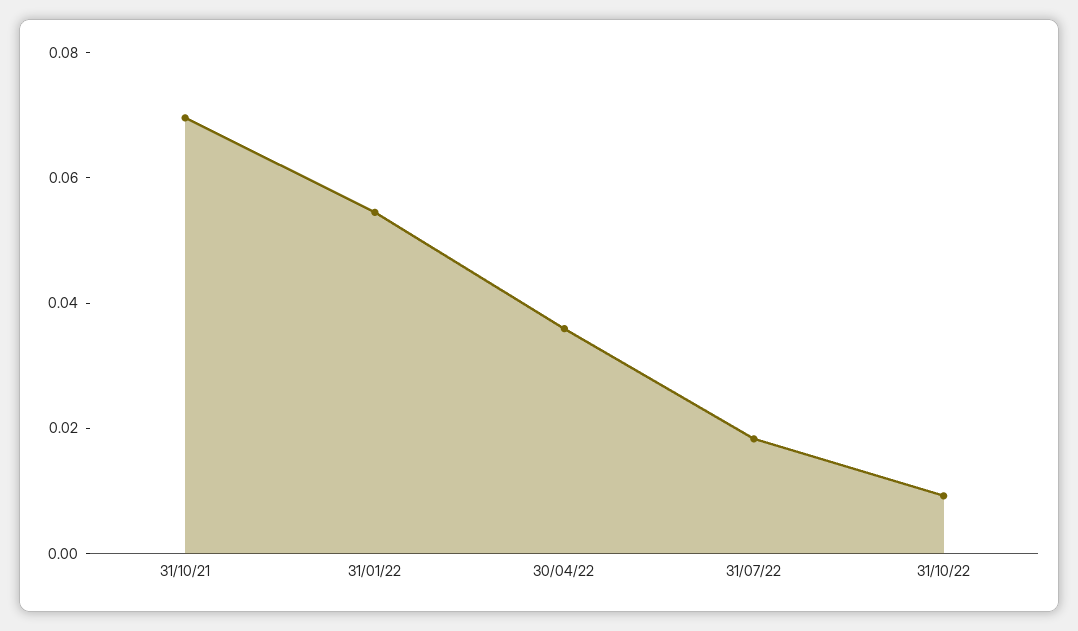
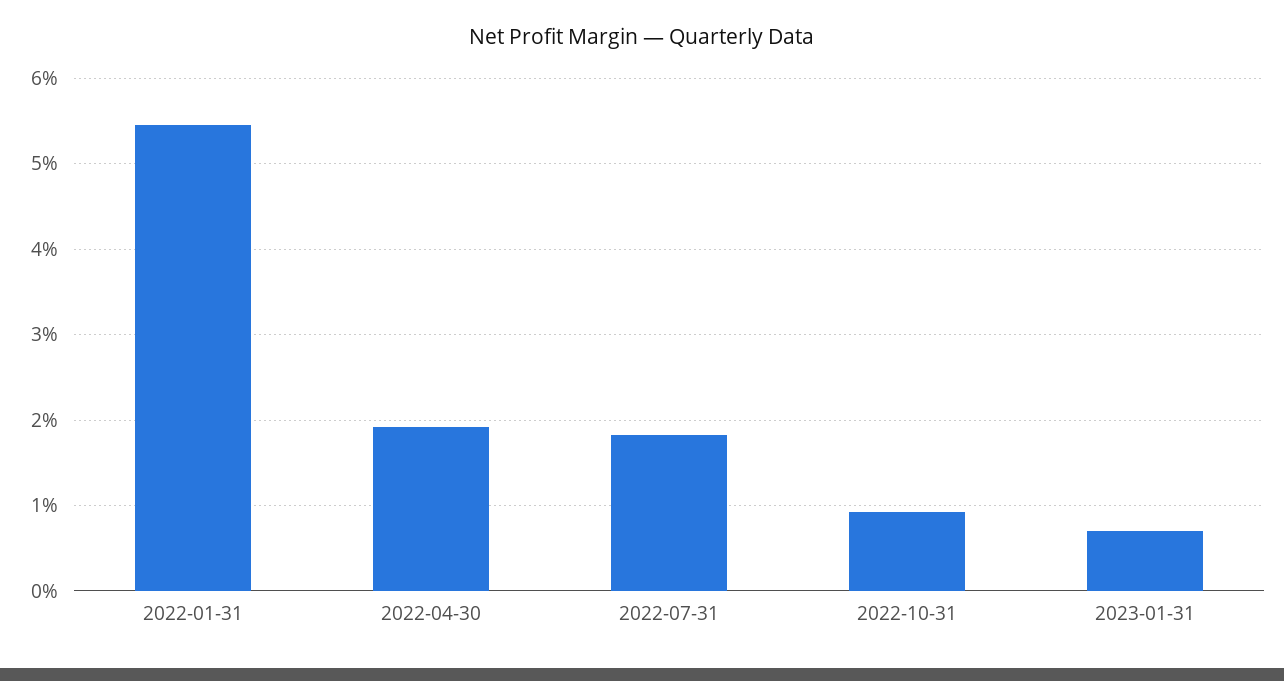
31/10/21: 0.07 -> none
30/04/22: 0.035 -> 0.019
2023-01-31: none -> 0.007

